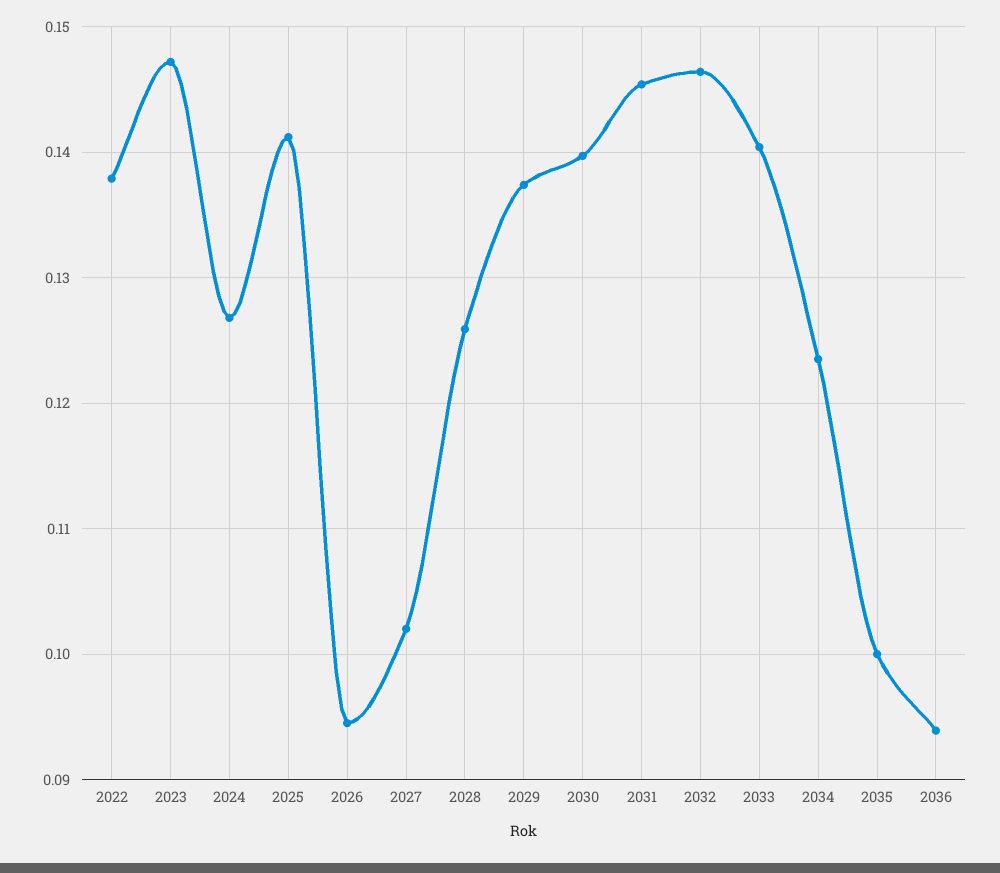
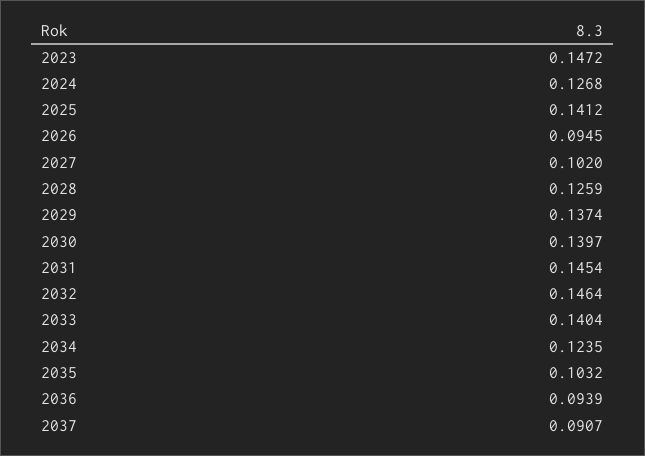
2022: 0.138 -> none
2035: 0.1 -> 0.1032
2037: none -> 0.0907

